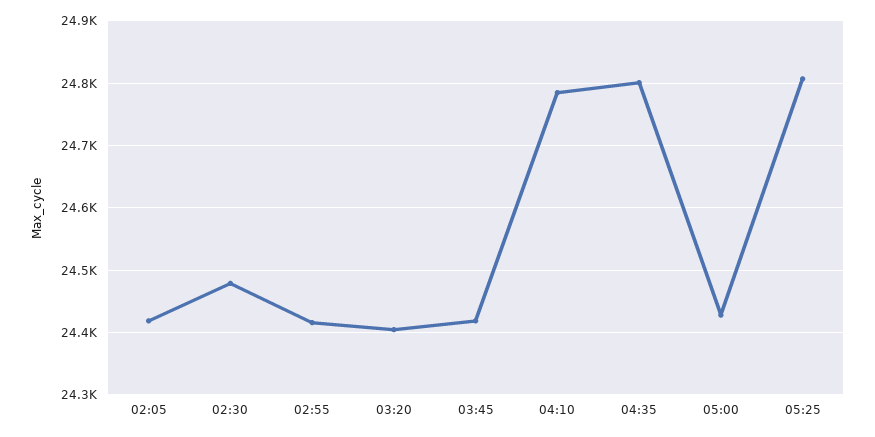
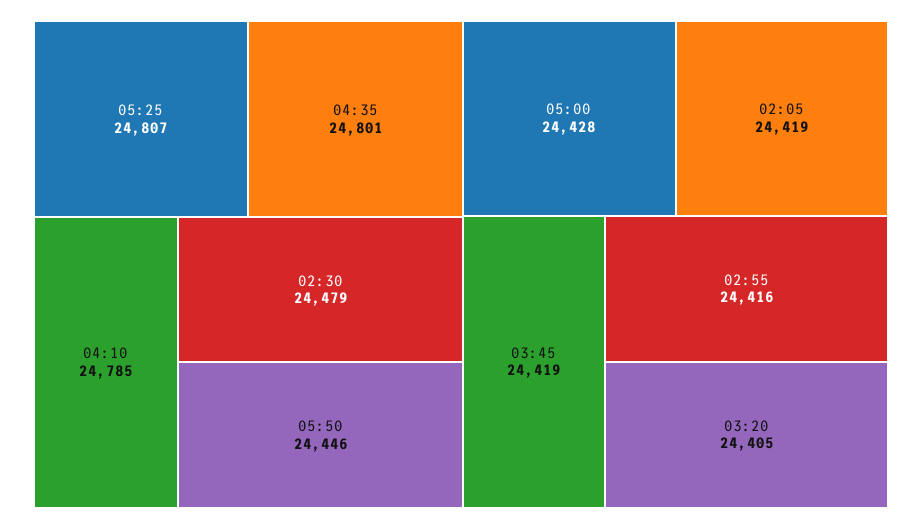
05:50: none -> 24446

